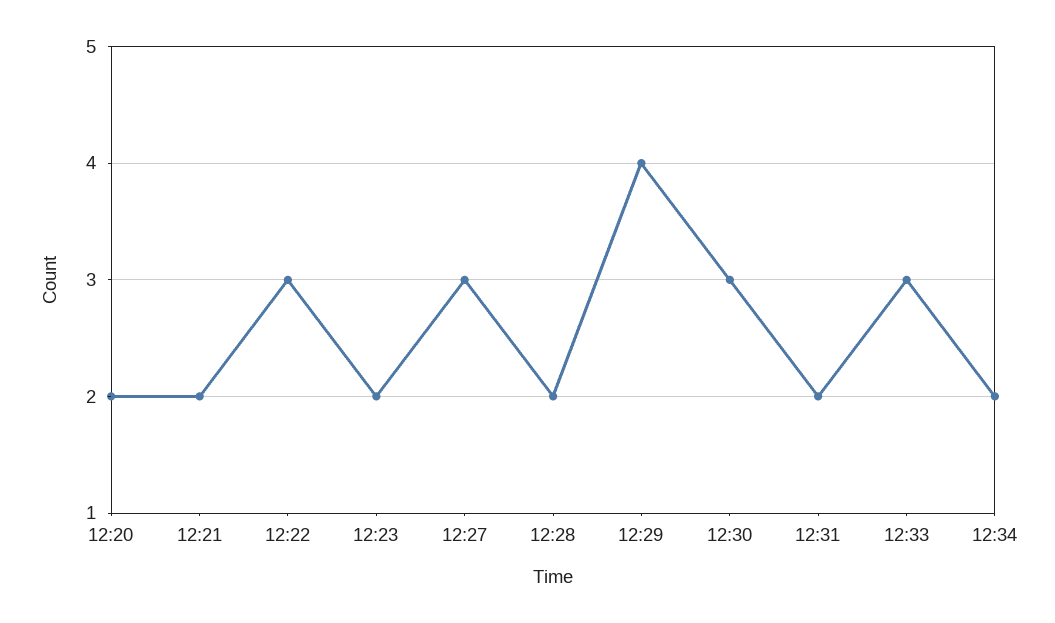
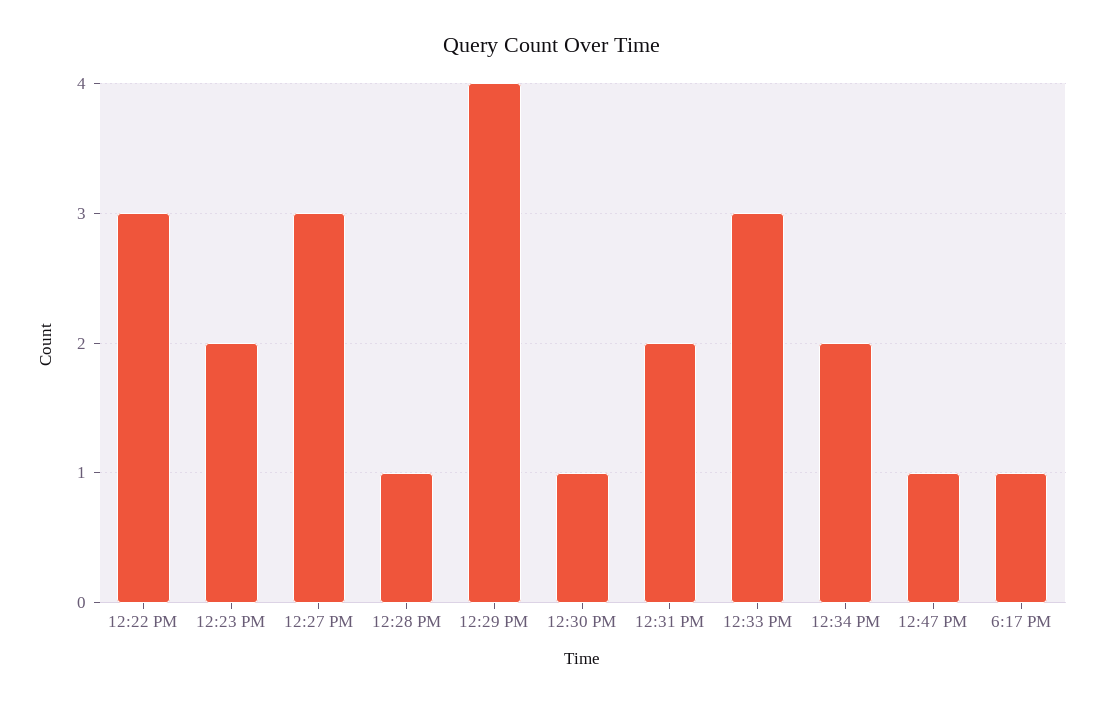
12:20: 2 -> none
12:21: 2 -> none
12:28: 2 -> 1
12:30: 3 -> 1
12:47 PM: none -> 1
6:17 PM: none -> 1

